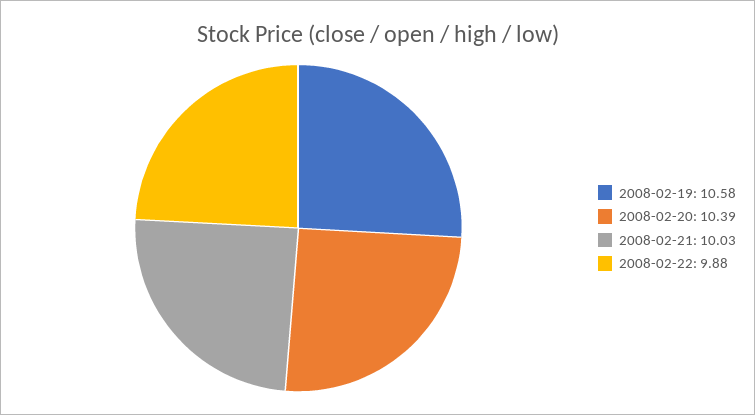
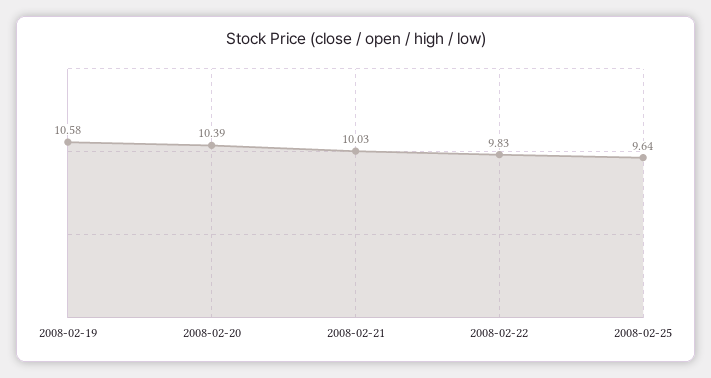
2008-02-22: 9.88 -> 9.83
2008-02-25: none -> 9.64

